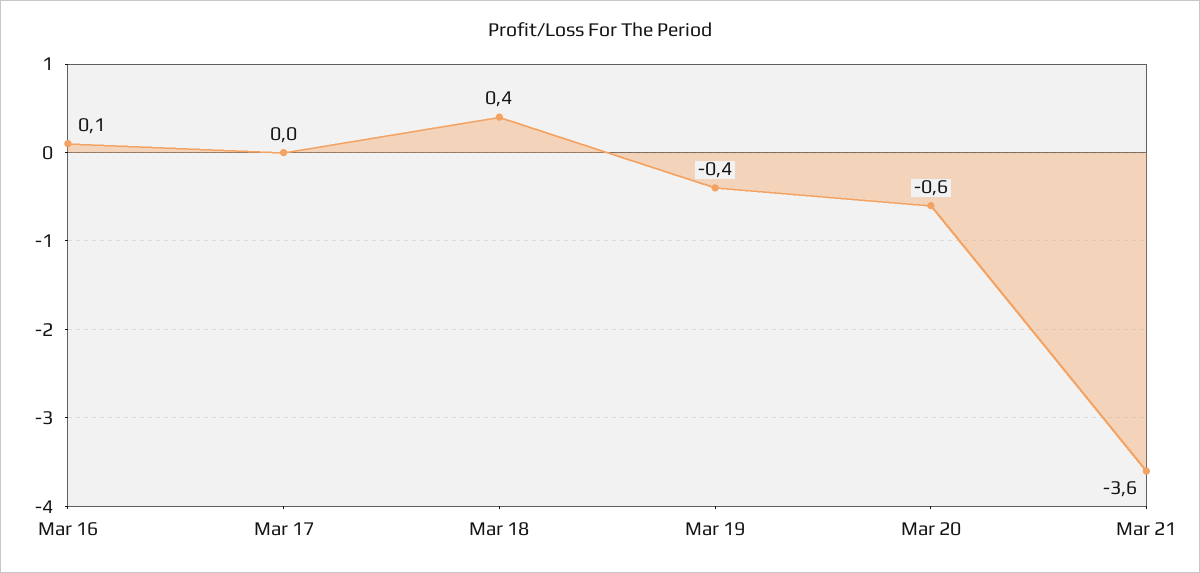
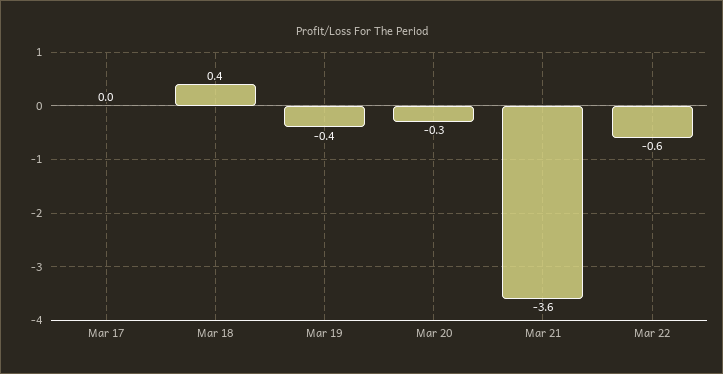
Mar 16: 0.1 -> none
Mar 20: -0.6 -> -0.3
Mar 22: none -> -0.6

